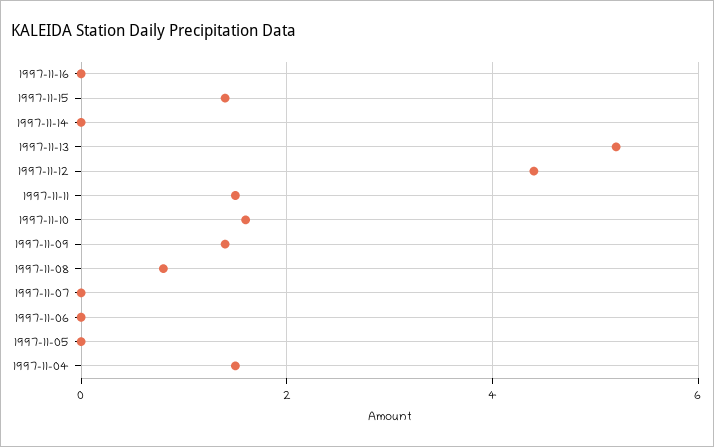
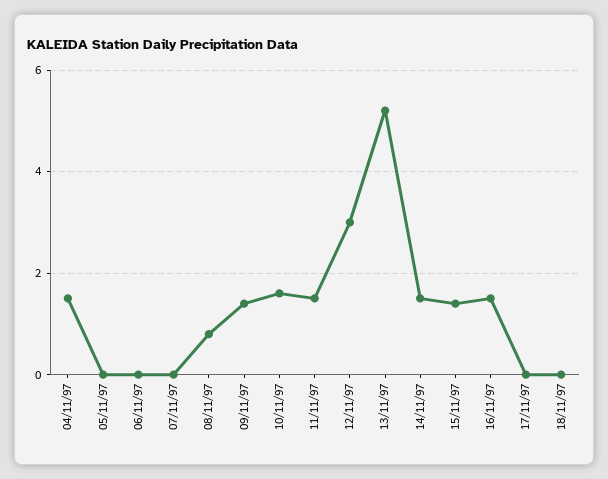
1997-11-16: 0 -> 1.5
1997-11-14: 0 -> 1.5
1997-11-12: 4.5 -> 3
17/11/97: none -> 0
18/11/97: none -> 0

